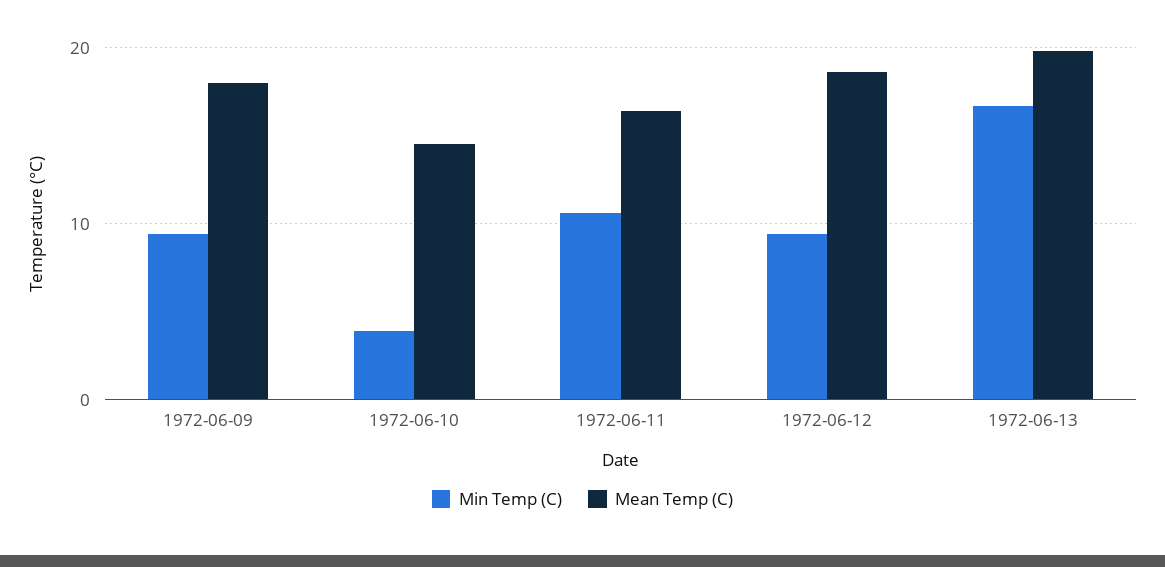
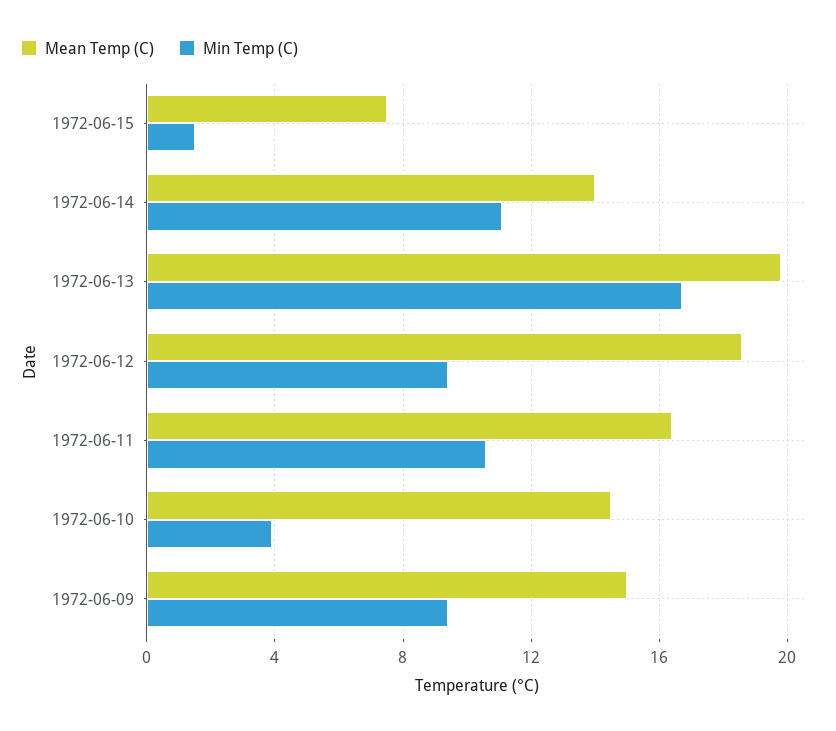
Mean Temp (C), 1972-06-09: 18 -> 15
Mean Temp (C), 1972-06-15: none -> 7.5
Min Temp (C), 1972-06-15: none -> 1.5
Mean Temp (C), 1972-06-14: none -> 14
Min Temp (C), 1972-06-14: none -> 11

